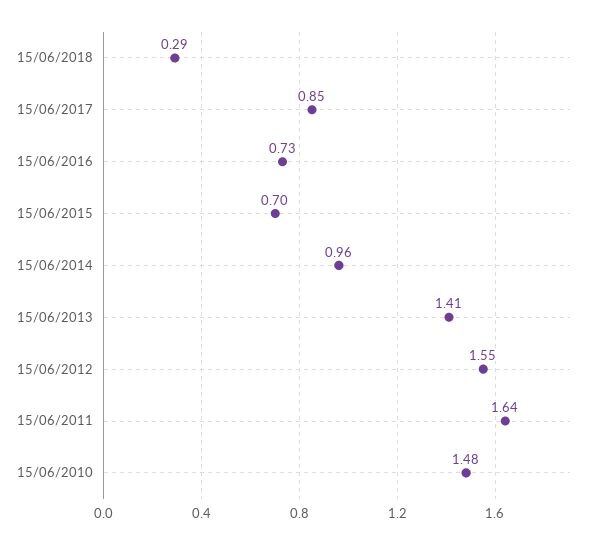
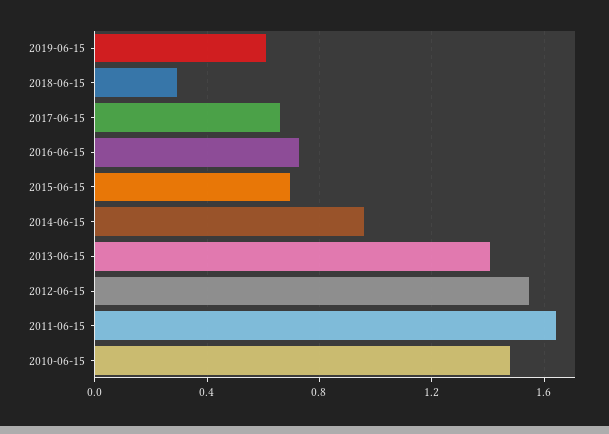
15/06/2017: 0.85 -> 0.65
2019-06-15: none -> 0.6

